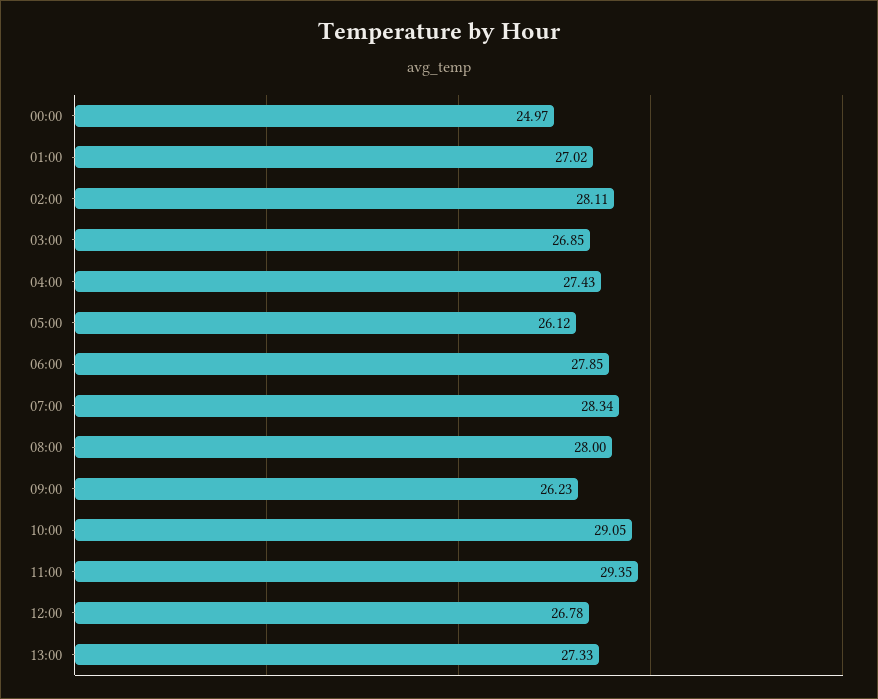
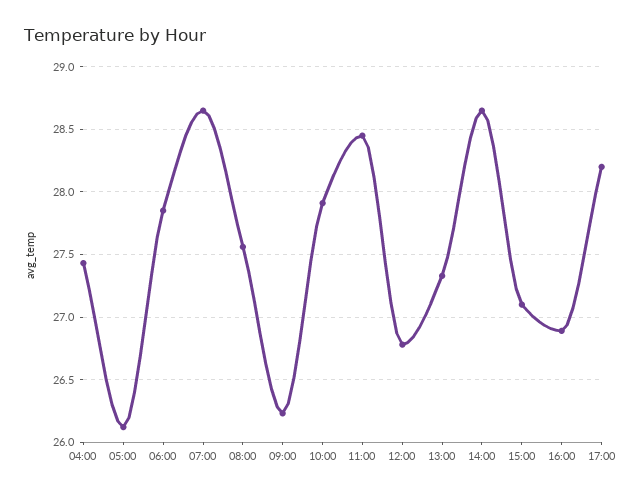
00:00: 24.97 -> none
01:00: 27.02 -> none
02:00: 28.11 -> none
03:00: 26.85 -> none
07:00: 28.34 -> 28.65
08:00: 28 -> 27.55
10:00: 29.05 -> 27.9
11:00: 29.35 -> 28.45
14:00: none -> 28.65
15:00: none -> 27.1
16:00: none -> 26.9
17:00: none -> 28.2

